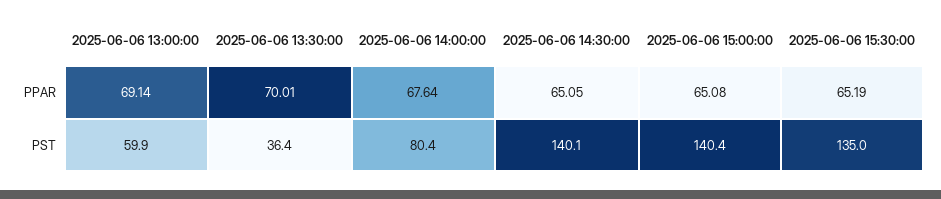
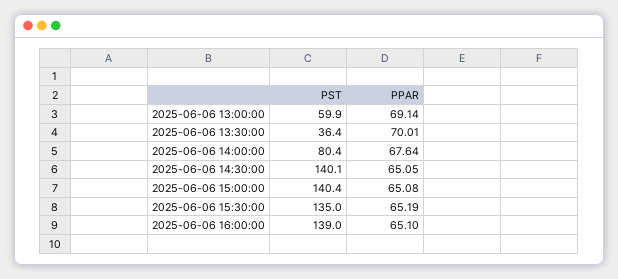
2025-06-06 16:00:00, PST: none -> 139
2025-06-06 16:00:00, PPAR: none -> 65.1

